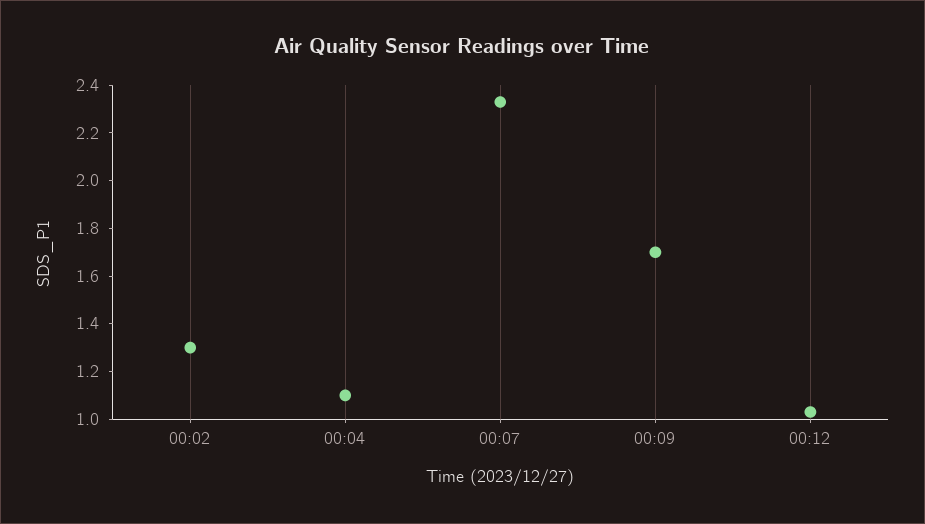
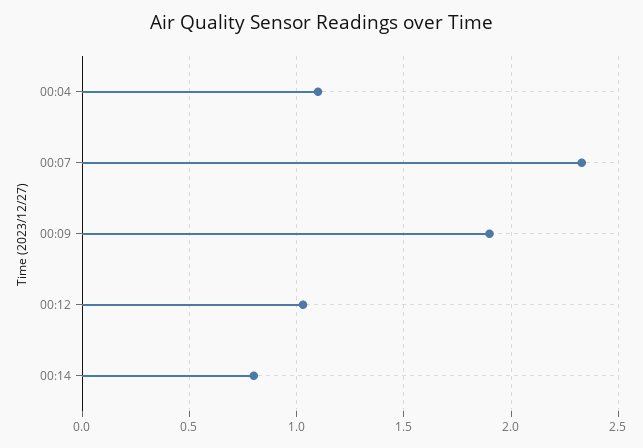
00:02: 1.3 -> none
00:09: 1.7 -> 1.9
00:14: none -> 0.8

